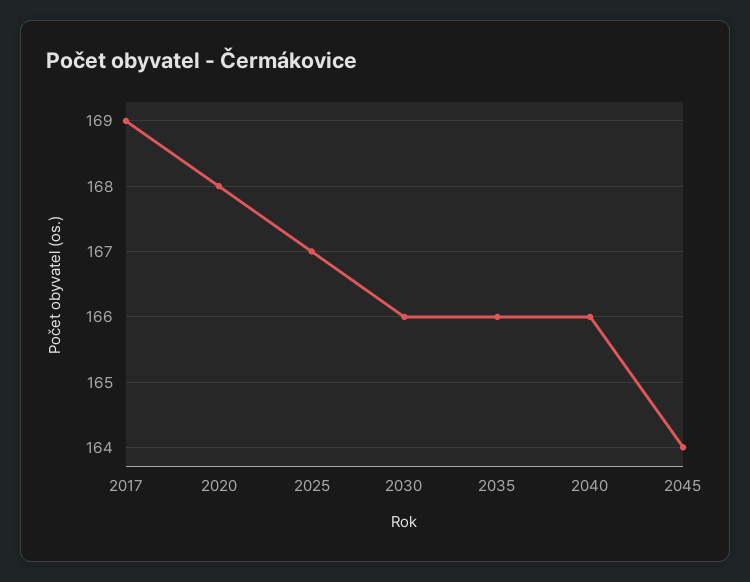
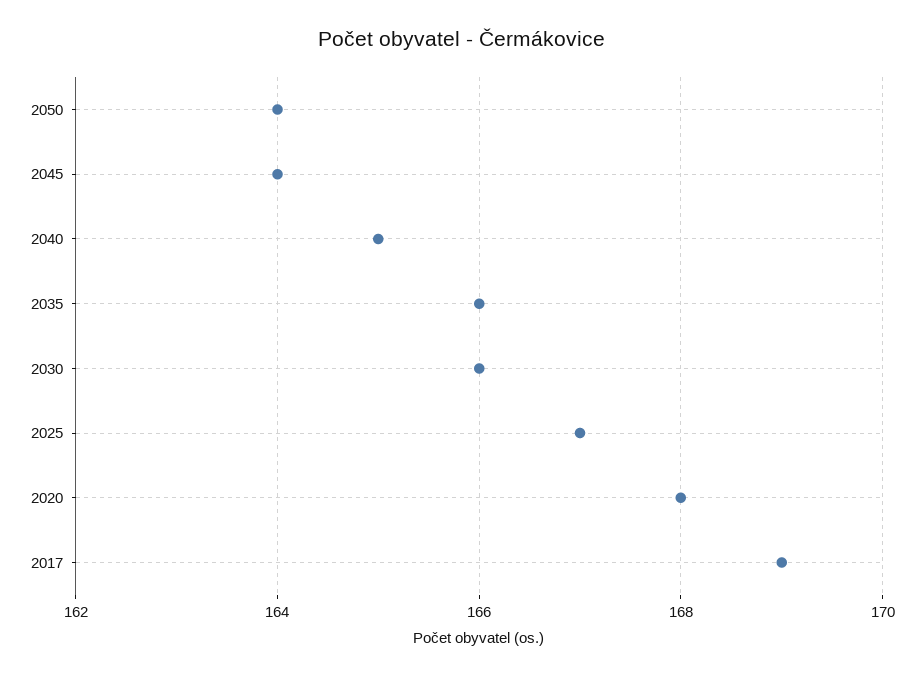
2040: 166 -> 165
2050: none -> 164

